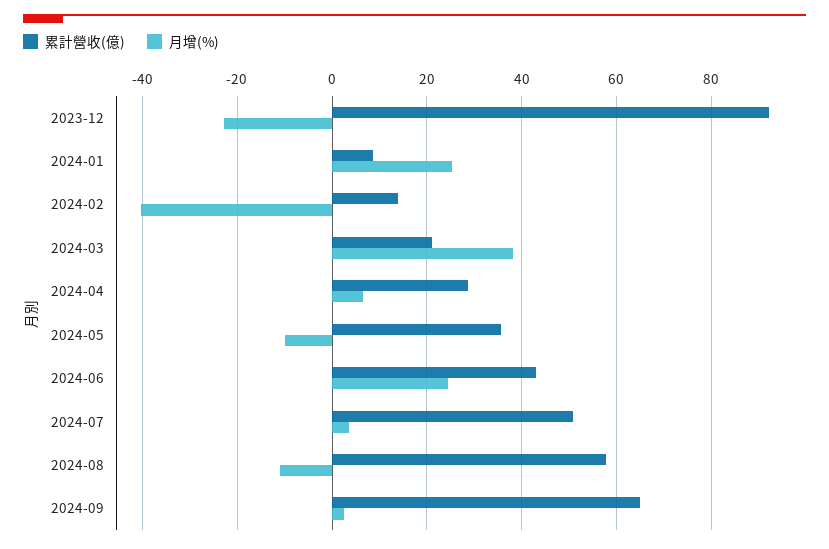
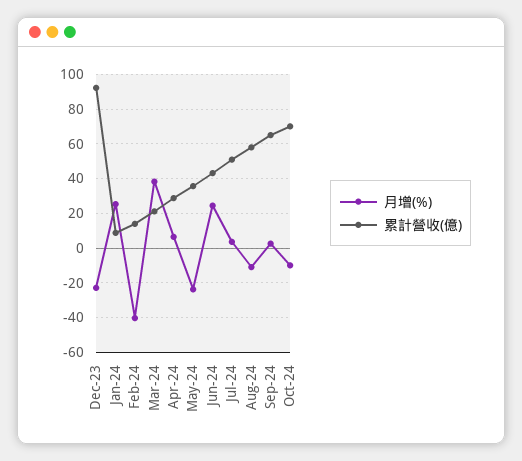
月增(%), 2024-05: -10 -> -25
月增(%), Oct-24: none -> -10
累計營收(億), Oct-24: none -> 70

